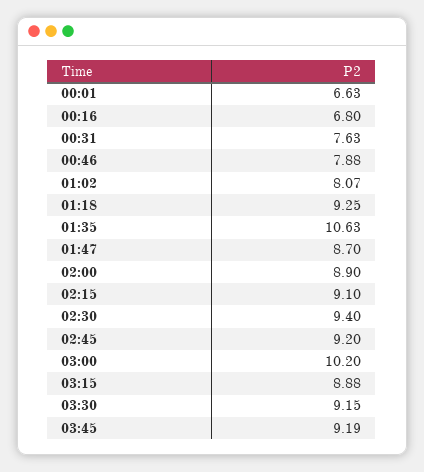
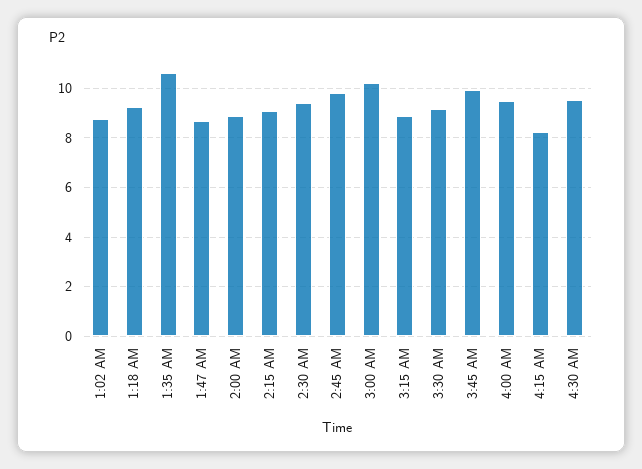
00:01: 6.63 -> none
00:16: 6.8 -> none
00:31: 7.63 -> none
00:46: 7.88 -> none
01:02: 8.07 -> 8.75
02:45: 9.2 -> 9.75
03:45: 9.19 -> 10
4:00 AM: none -> 9.5
4:15 AM: none -> 8.25
4:30 AM: none -> 9.5

